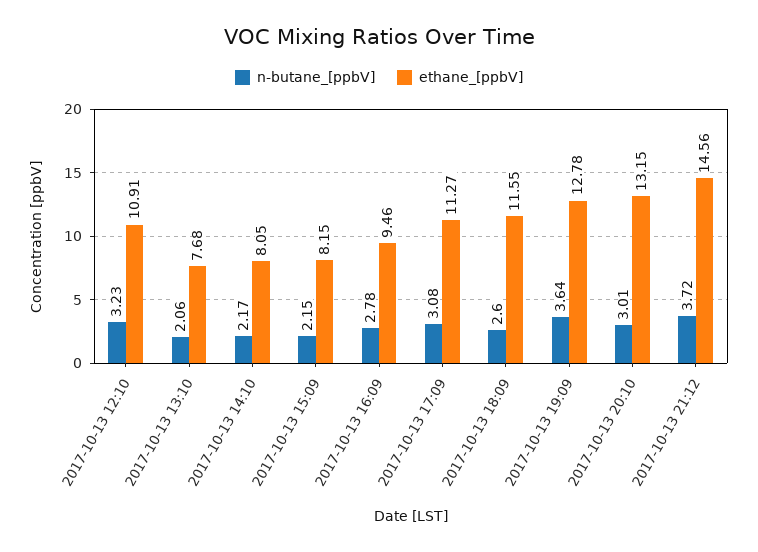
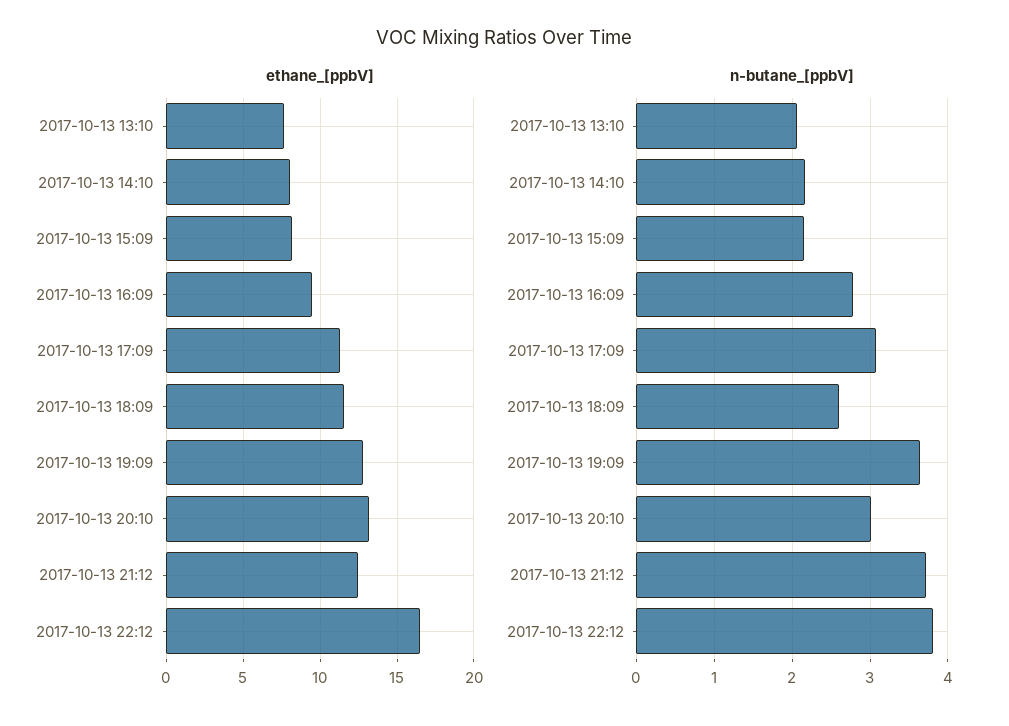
n-butane_[ppbV], 2017-10-13 12:10: 3.23 -> none
ethane_[ppbV], 2017-10-13 12:10: 10.91 -> none
ethane_[ppbV], 2017-10-13 21:12: 14.56 -> 12.5
ethane_[ppbV], 2017-10-13 22:12: none -> 16.5
n-butane_[ppbV], 2017-10-13 22:12: none -> 3.8

